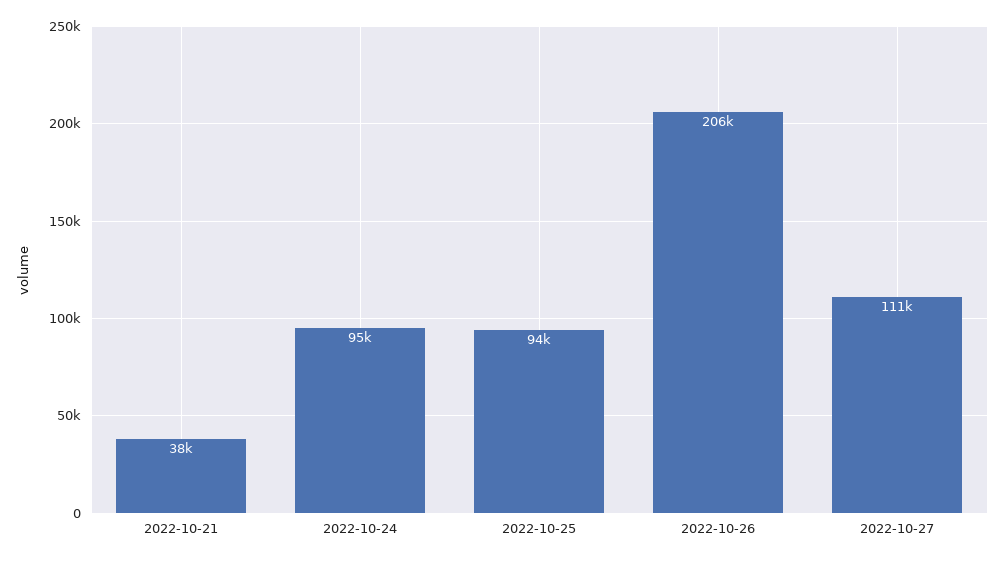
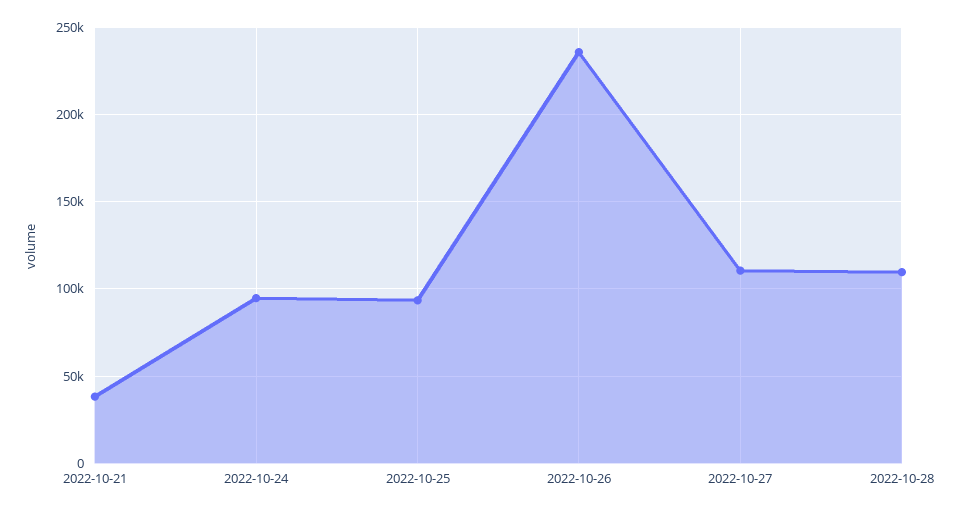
2022-10-26: 206000 -> 235000
2022-10-28: none -> 110000

